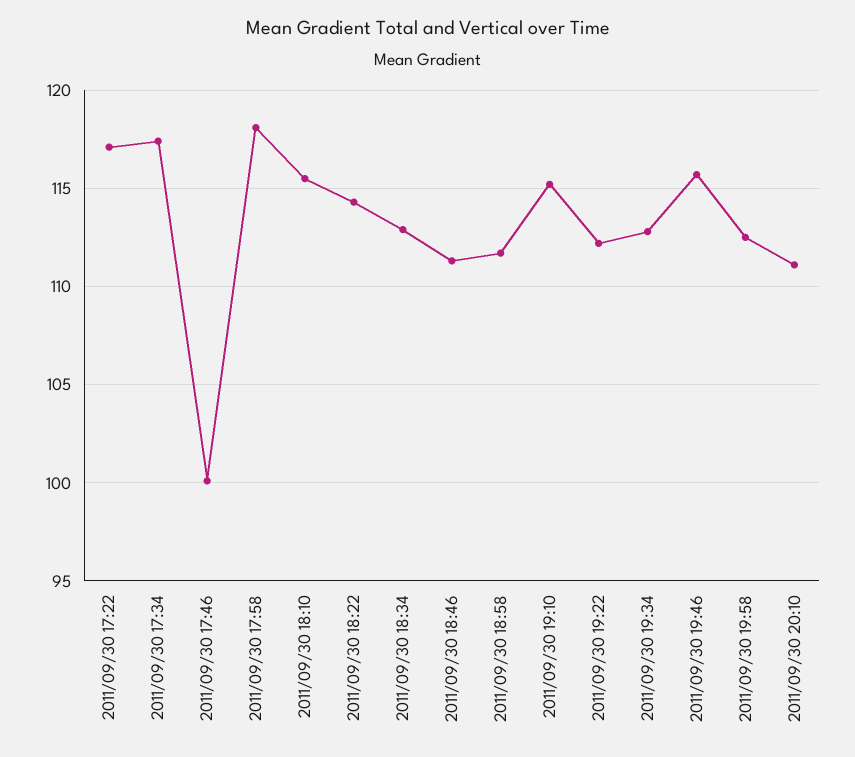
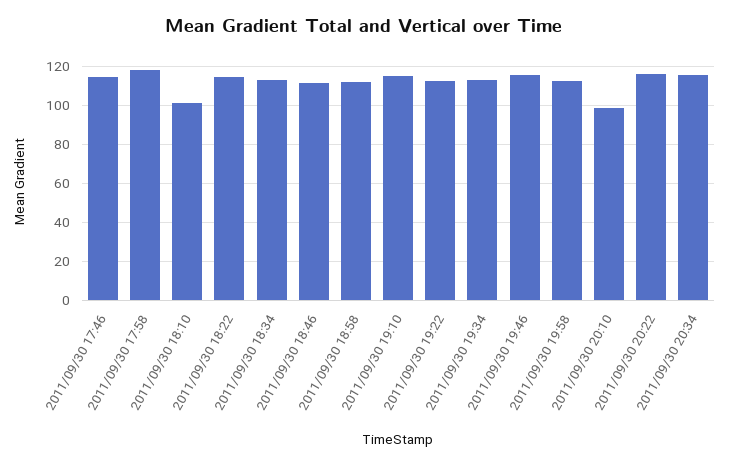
2011/09/30 17:22: 117 -> none
2011/09/30 17:34: 117.5 -> none
2011/09/30 17:46: 100 -> 115
2011/09/30 18:10: 115.5 -> 100
2011/09/30 20:10: 111 -> 100
2011/09/30 20:22: none -> 115
2011/09/30 20:34: none -> 115

